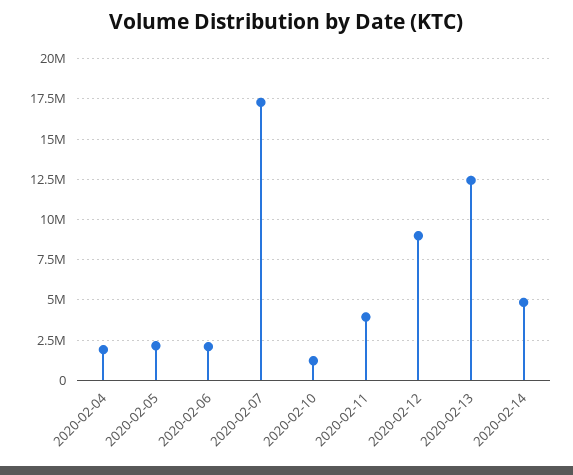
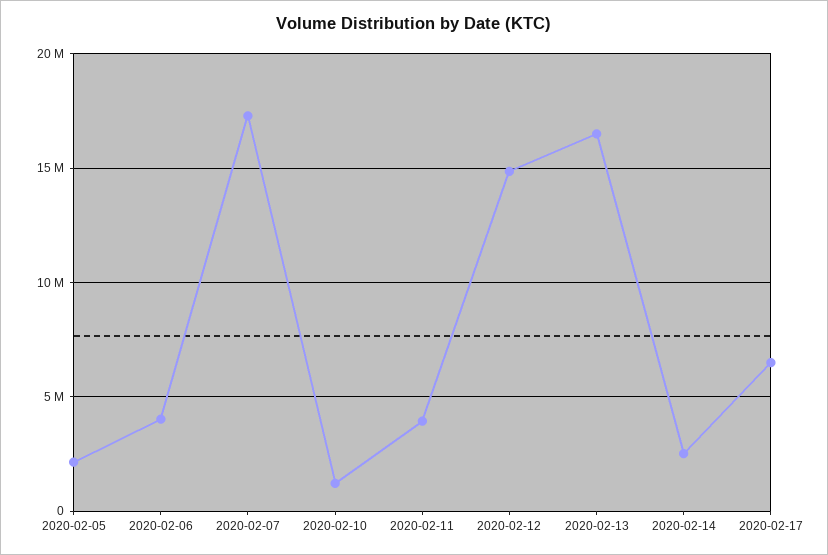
2020-02-04: 2000000 -> none
2020-02-06: 2000000 -> 4000000
2020-02-12: 9000000 -> 15000000
2020-02-13: 12500000 -> 16500000
2020-02-14: 5000000 -> 2500000
2020-02-17: none -> 6500000

